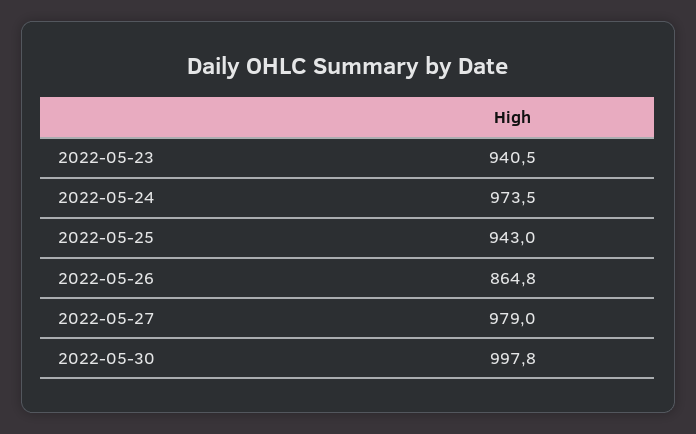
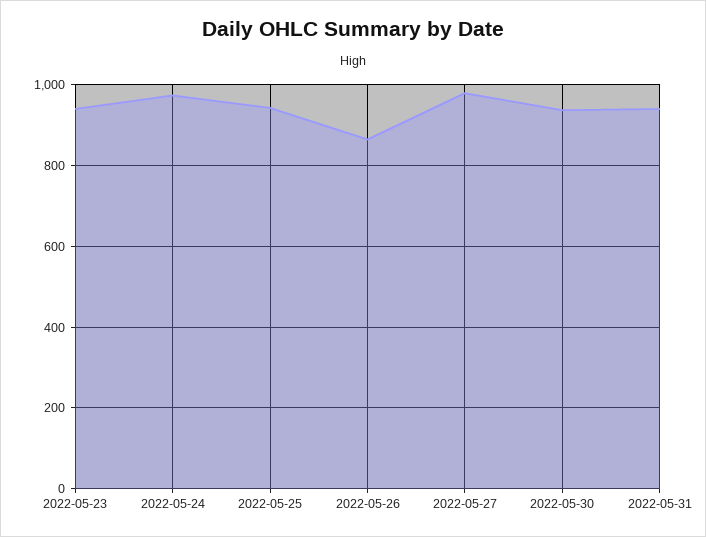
2022-05-30: 997.8 -> 940
2022-05-31: none -> 940

